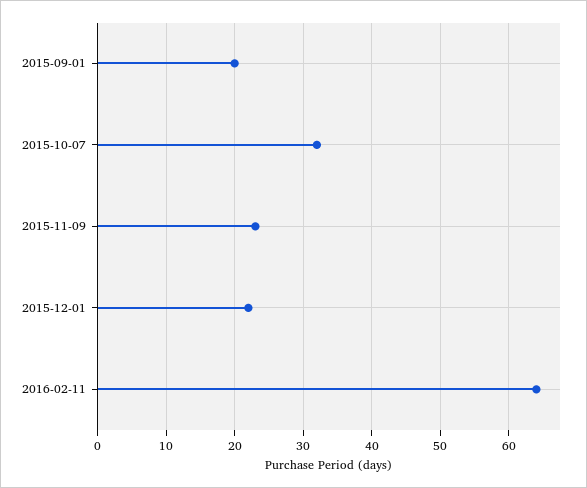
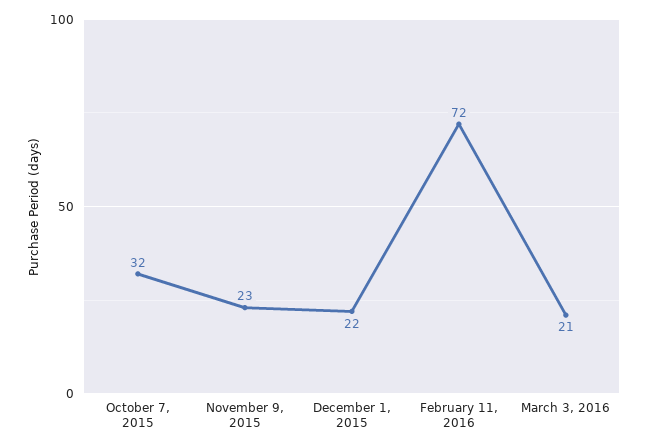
2015-09-01: 20 -> none
2016-02-11: 64 -> 72
March 3, 2016: none -> 21

